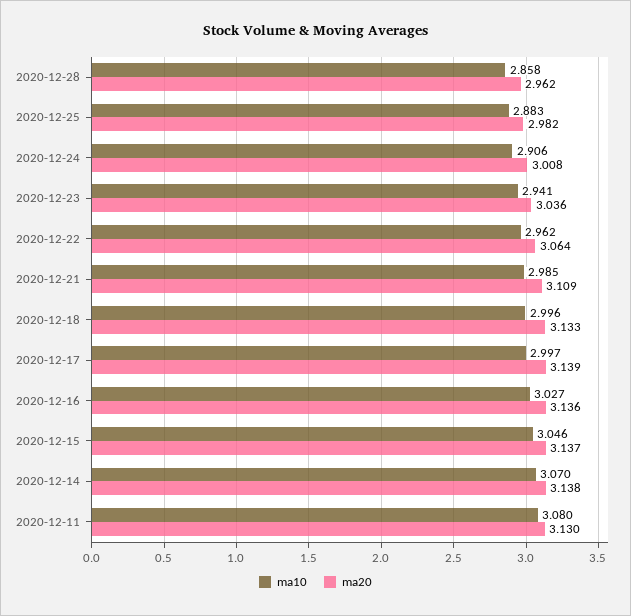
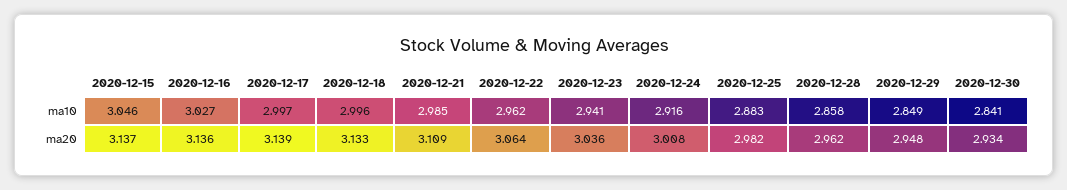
ma10, 2020-12-24: 2.906 -> 2.916
ma10, 2020-12-14: 3.07 -> none
ma20, 2020-12-14: 3.138 -> none
ma10, 2020-12-11: 3.08 -> none
ma20, 2020-12-11: 3.13 -> none
ma10, 2020-12-29: none -> 2.849
ma10, 2020-12-30: none -> 2.841
ma20, 2020-12-29: none -> 2.948
ma20, 2020-12-30: none -> 2.934

